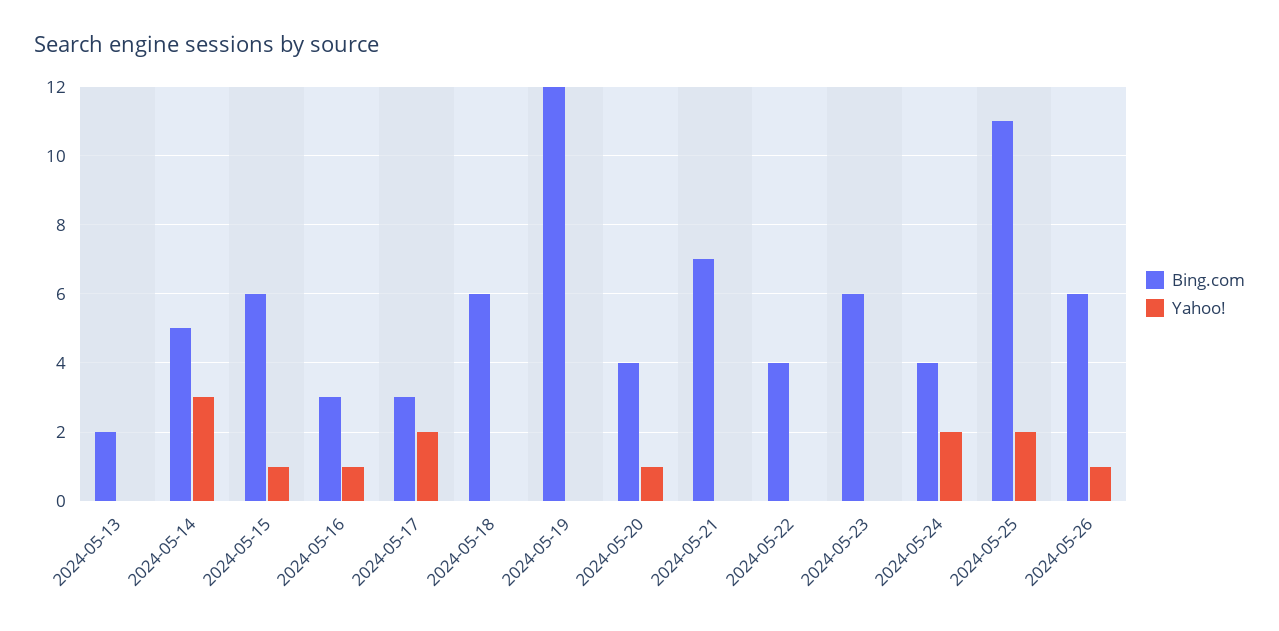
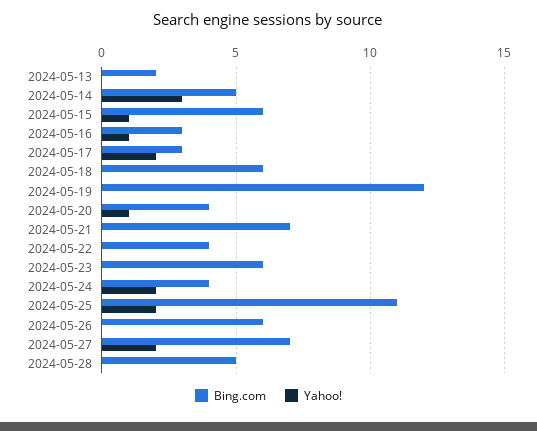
Yahoo!, 2024-05-26: 1 -> 0
Bing.com, 2024-05-27: none -> 7
Yahoo!, 2024-05-27: none -> 2
Bing.com, 2024-05-28: none -> 5
Yahoo!, 2024-05-28: none -> 0

